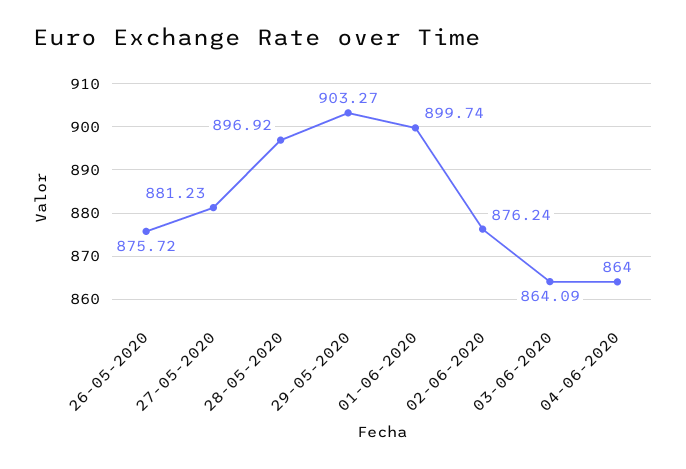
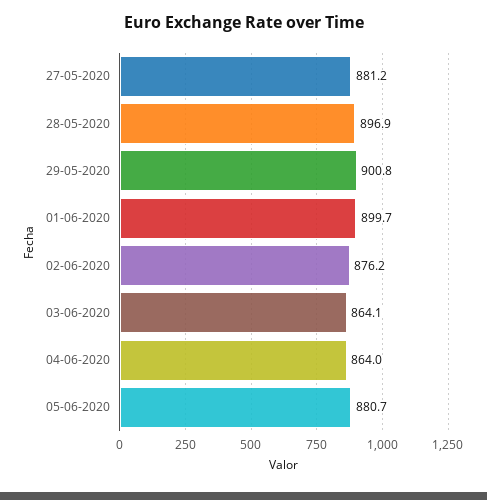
26-05-2020: 875.72 -> none
29-05-2020: 903.27 -> 900.8
05-06-2020: none -> 880.7

